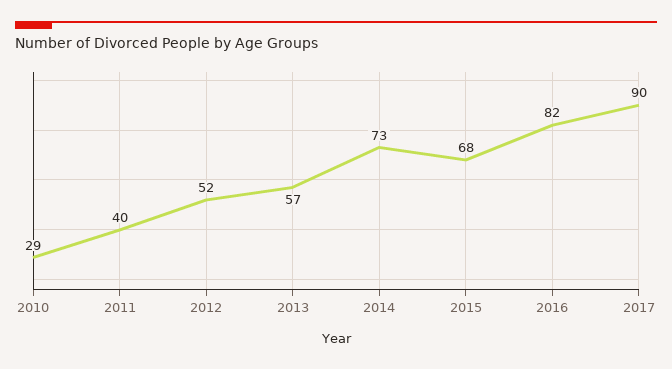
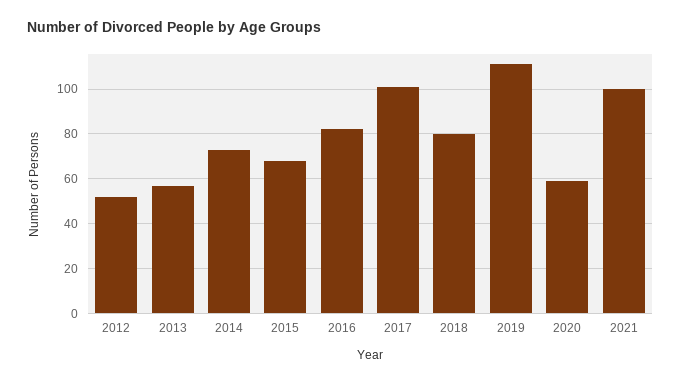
2010: 29 -> none
2011: 40 -> none
2017: 90 -> 100
2018: none -> 80
2019: none -> 110
2020: none -> 60
2021: none -> 100

